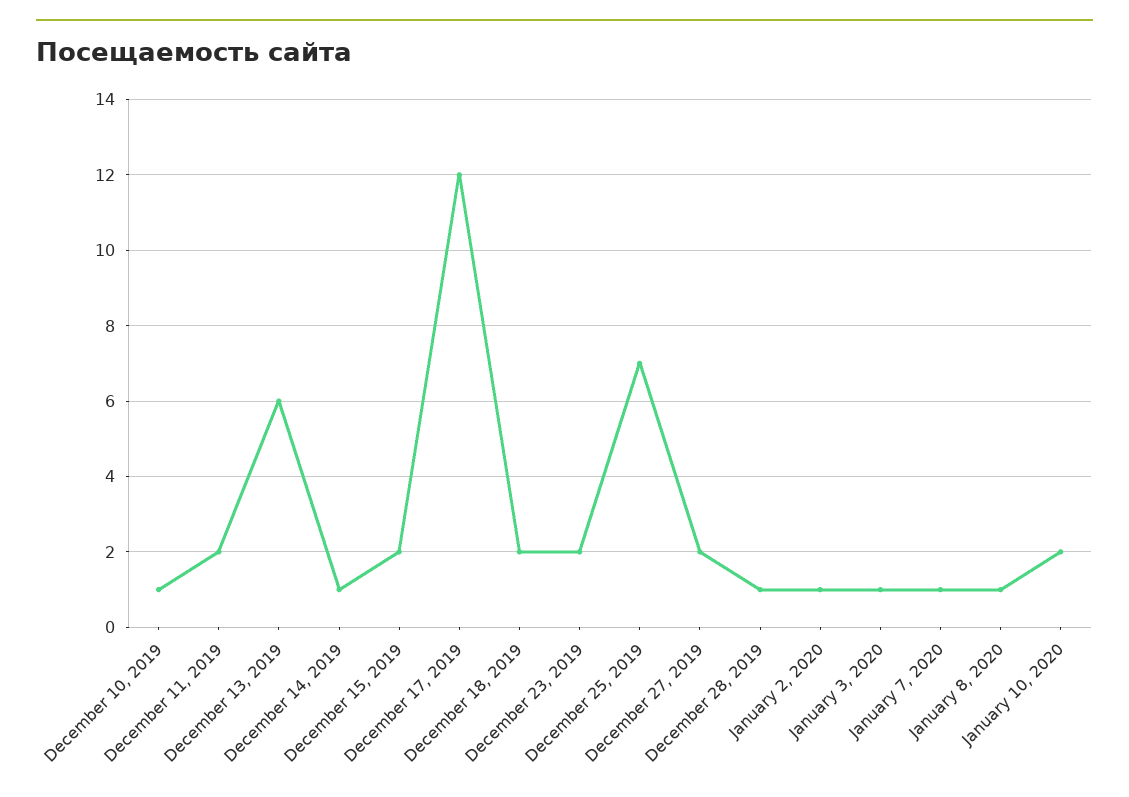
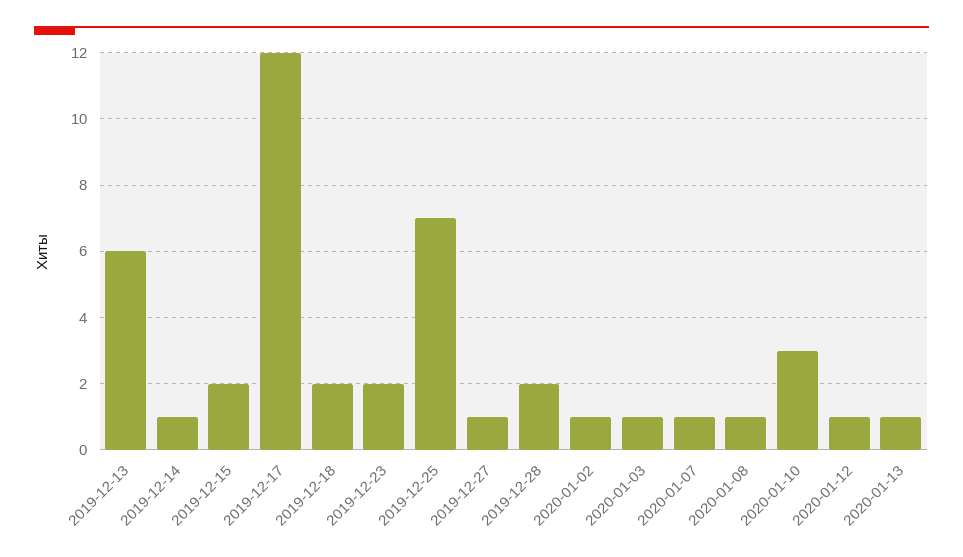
December 10, 2019: 1 -> none
December 11, 2019: 2 -> none
December 27, 2019: 2 -> 1
December 28, 2019: 1 -> 2
January 10, 2020: 2 -> 3
2020-01-12: none -> 1
2020-01-13: none -> 1

